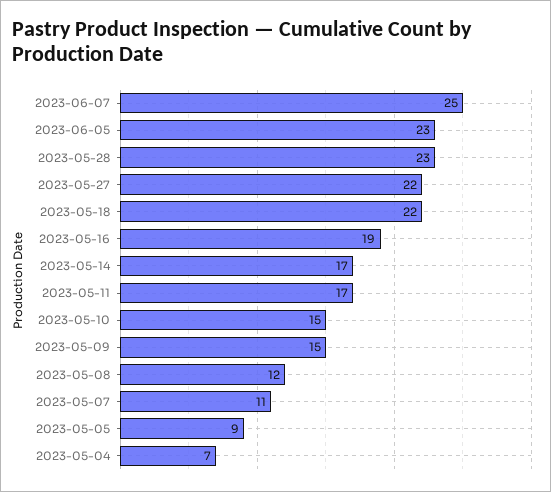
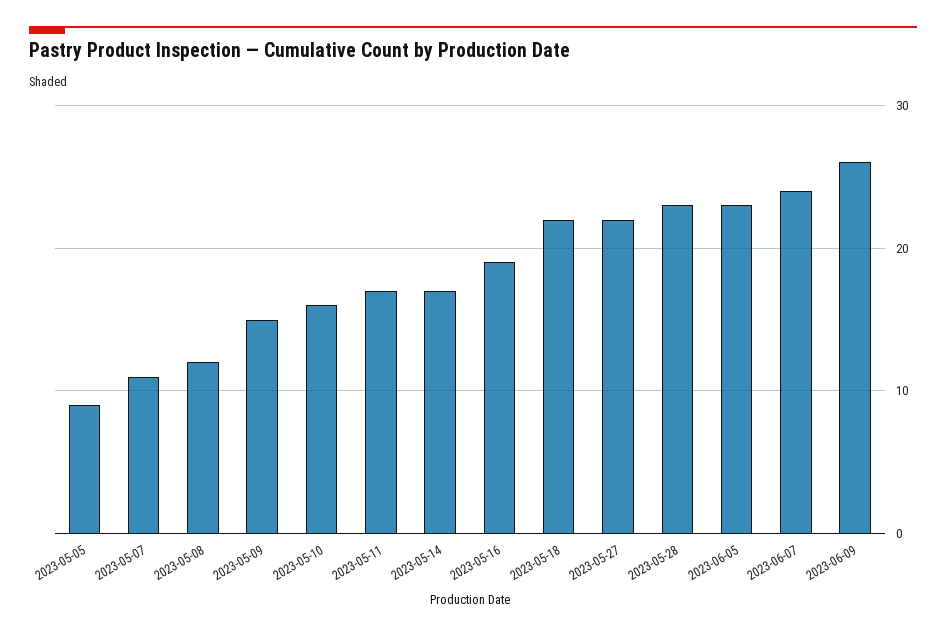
2023-06-07: 25 -> 24
2023-05-10: 15 -> 16
2023-05-04: 7 -> none
2023-06-09: none -> 26

